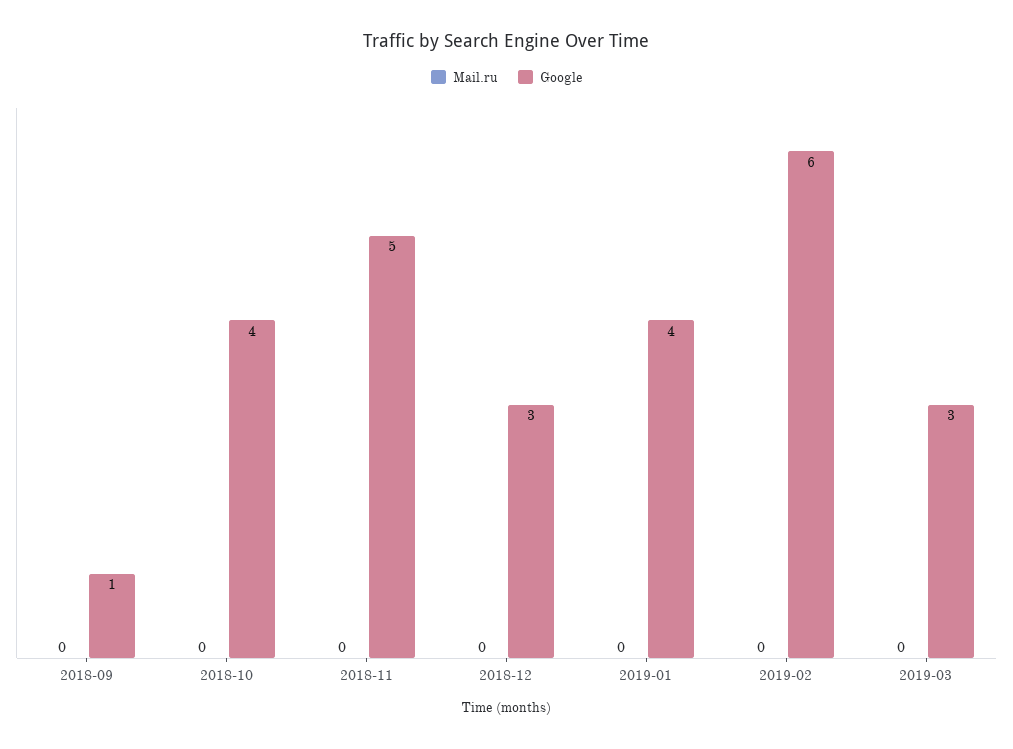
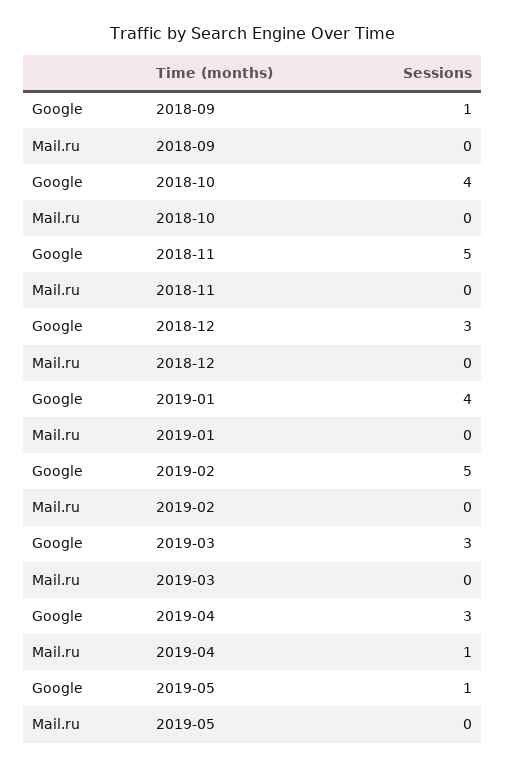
Google, 2019-02: 6 -> 5
Google, 2019-04: none -> 3
Mail.ru, 2019-04: none -> 1
Google, 2019-05: none -> 1
Mail.ru, 2019-05: none -> 0

